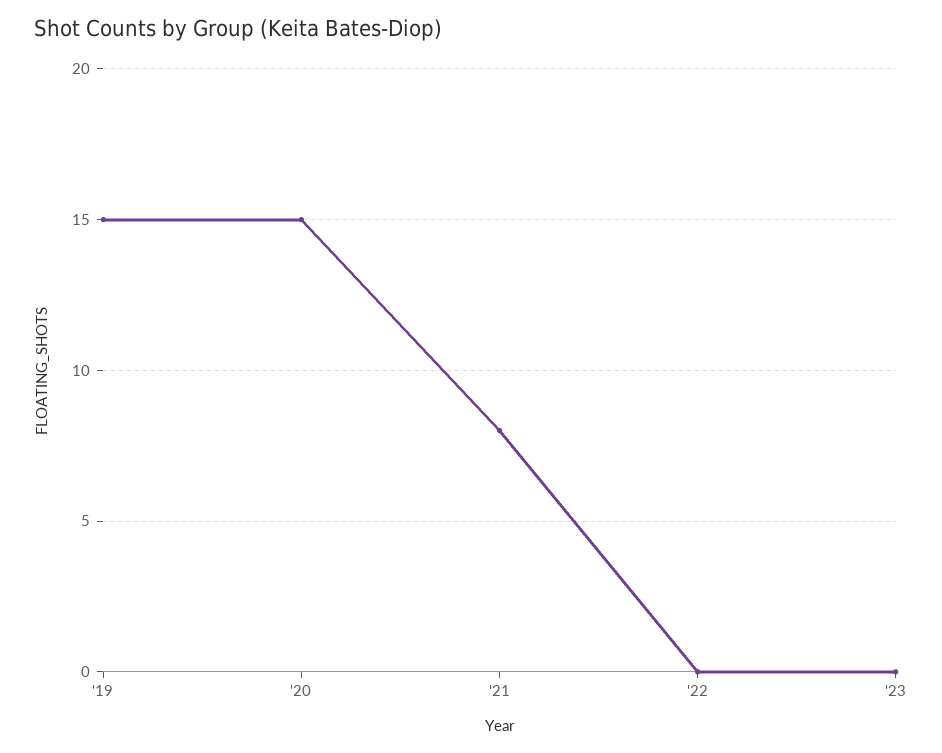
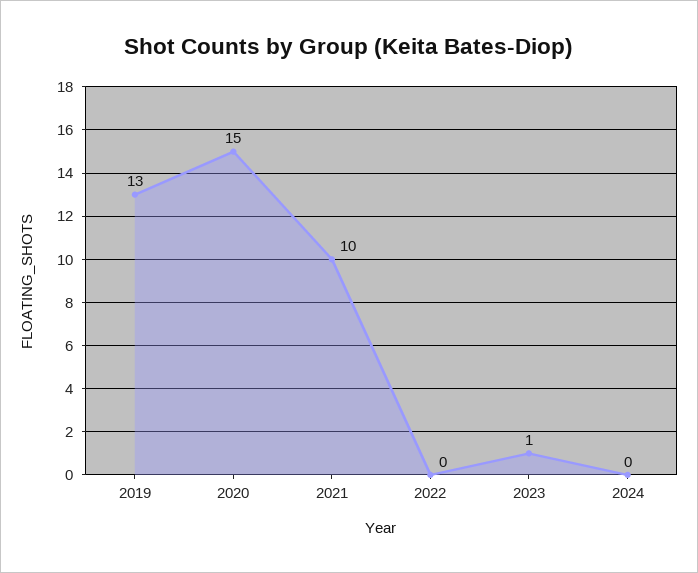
'19: 15 -> 13
'21: 8 -> 10
'23: 0 -> 1
2024: none -> 0

